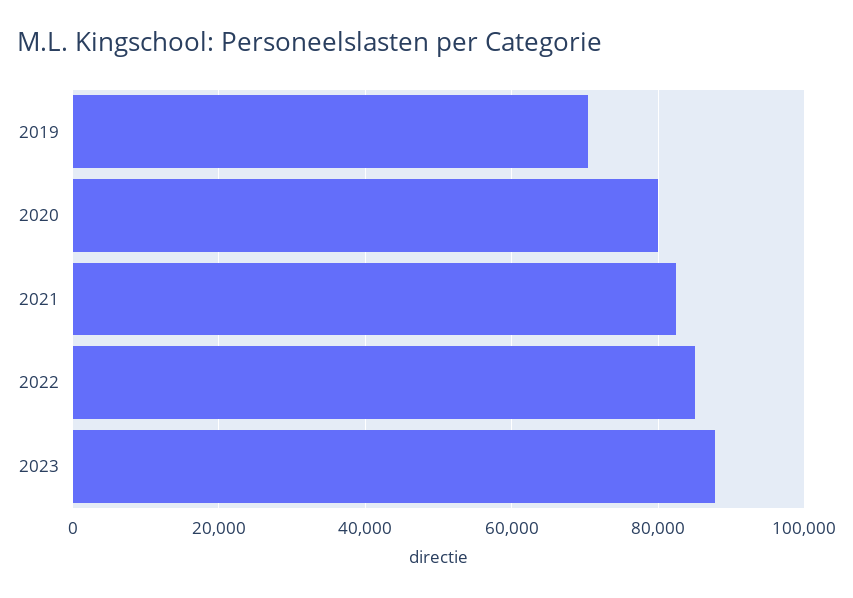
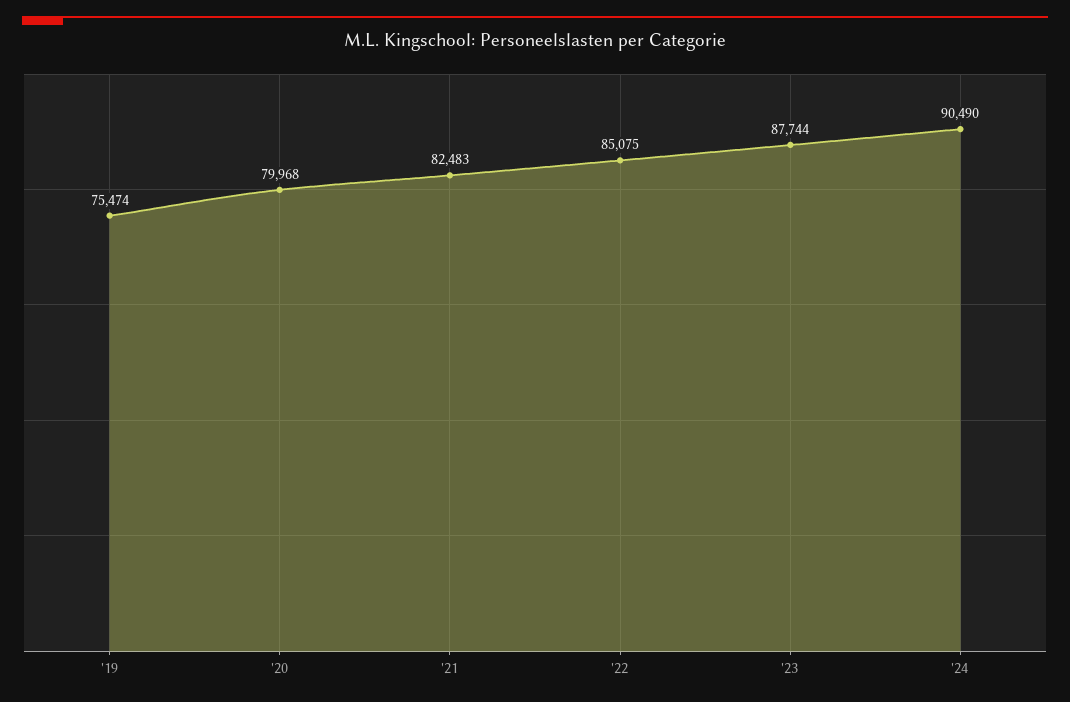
2019: 70000 -> 75474
'24: none -> 90490

